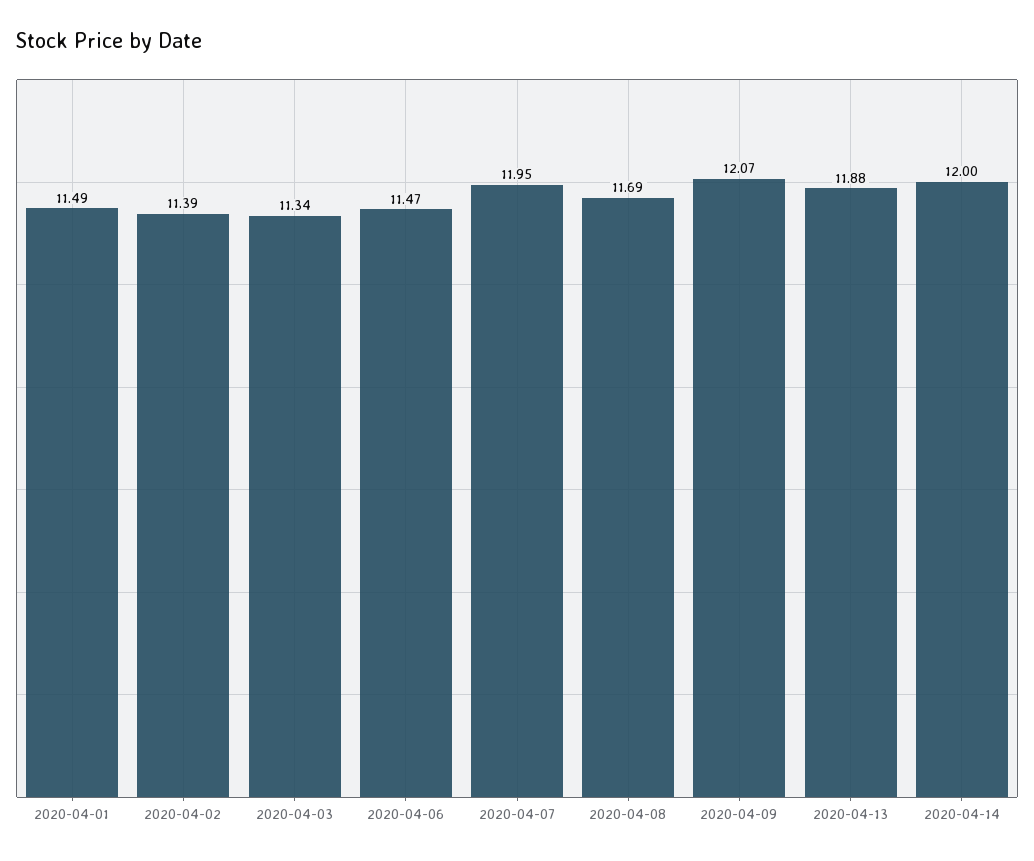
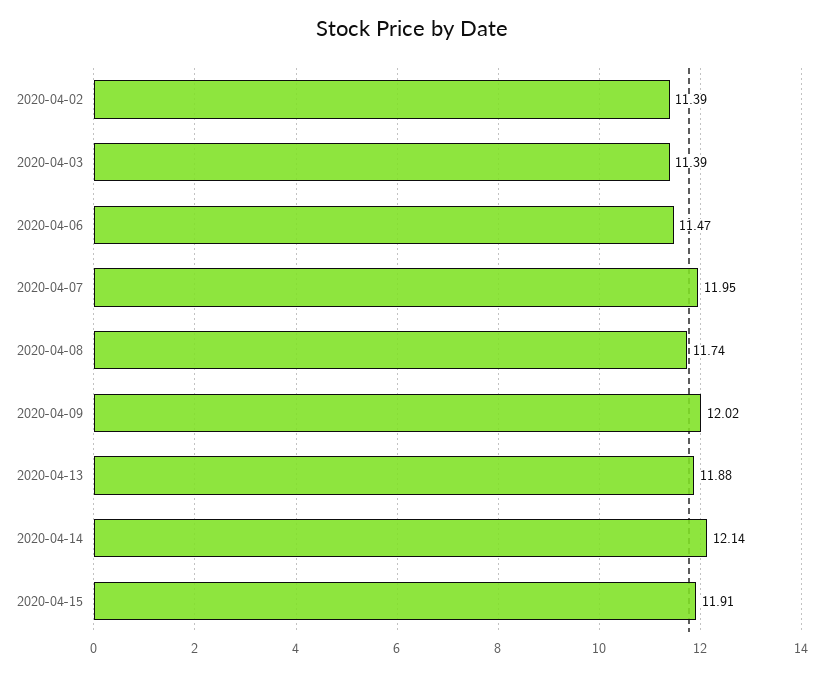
2020-04-01: 11.49 -> none
2020-04-03: 11.34 -> 11.39
2020-04-08: 11.69 -> 11.74
2020-04-09: 12.07 -> 12.02
2020-04-14: 12 -> 12.14
2020-04-15: none -> 11.91

